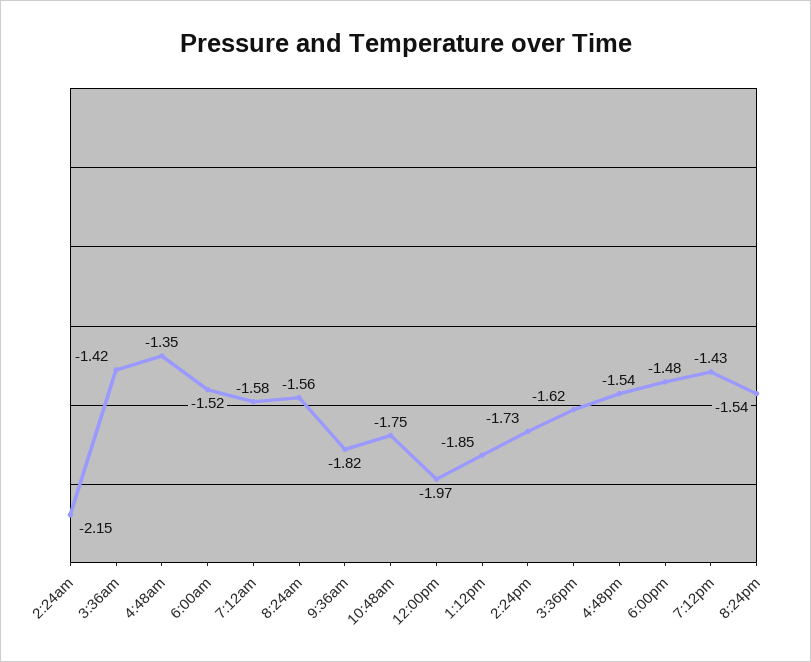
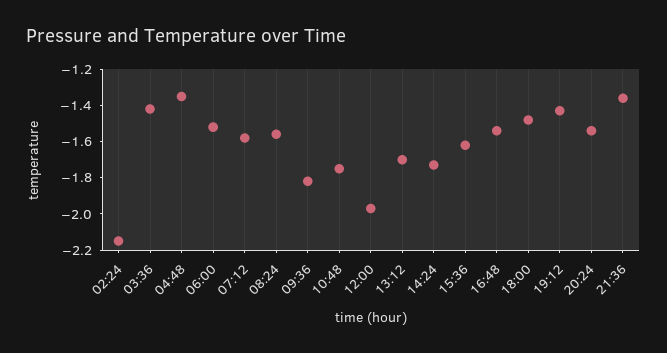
1:12pm: -1.85 -> -1.7
21:36: none -> -1.35

